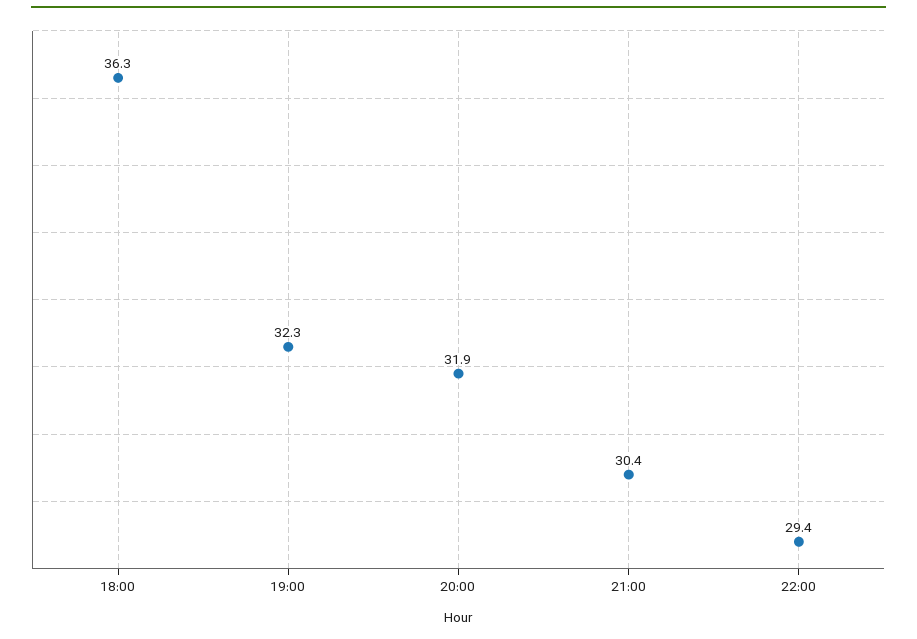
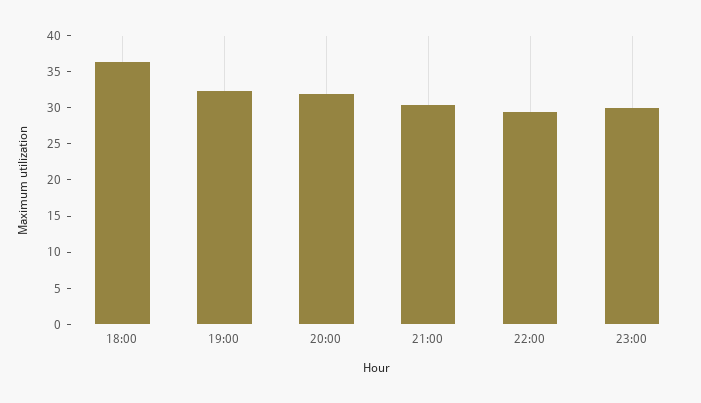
23:00: none -> 30

